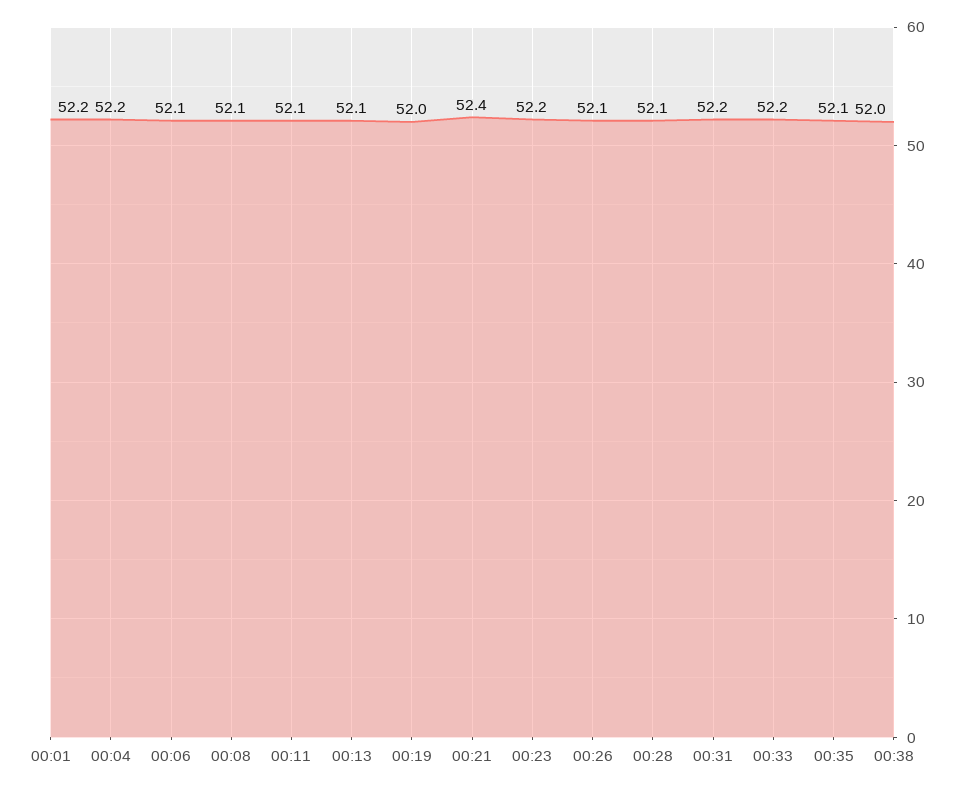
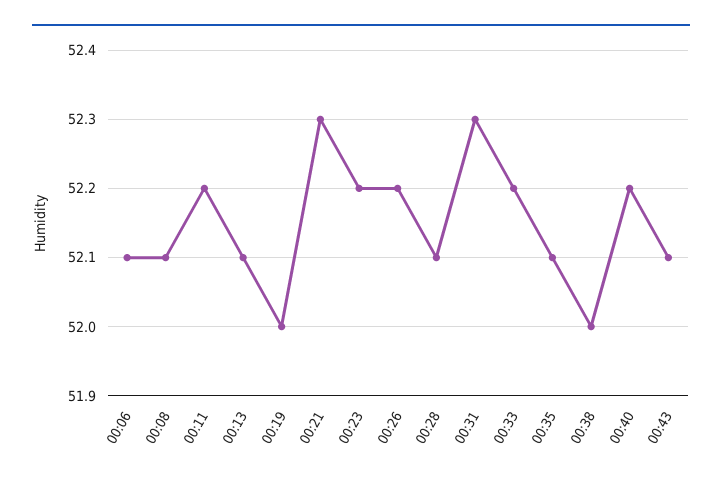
00:01: 52.2 -> none
00:04: 52.2 -> none
00:11: 52.1 -> 52.2
00:21: 52.4 -> 52.3
00:26: 52.1 -> 52.2
00:31: 52.2 -> 52.3
00:40: none -> 52.2
00:43: none -> 52.1

